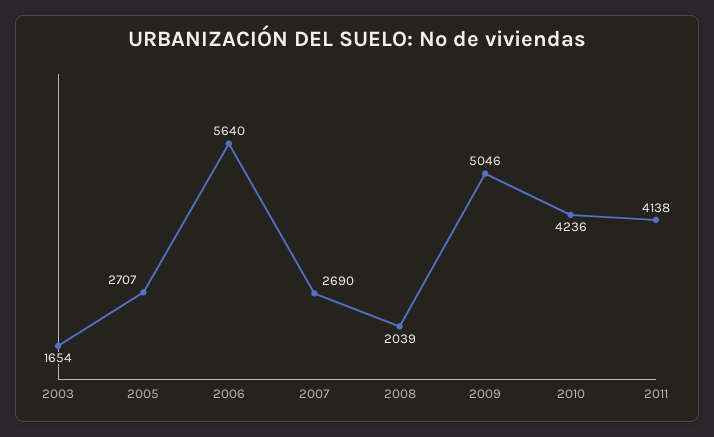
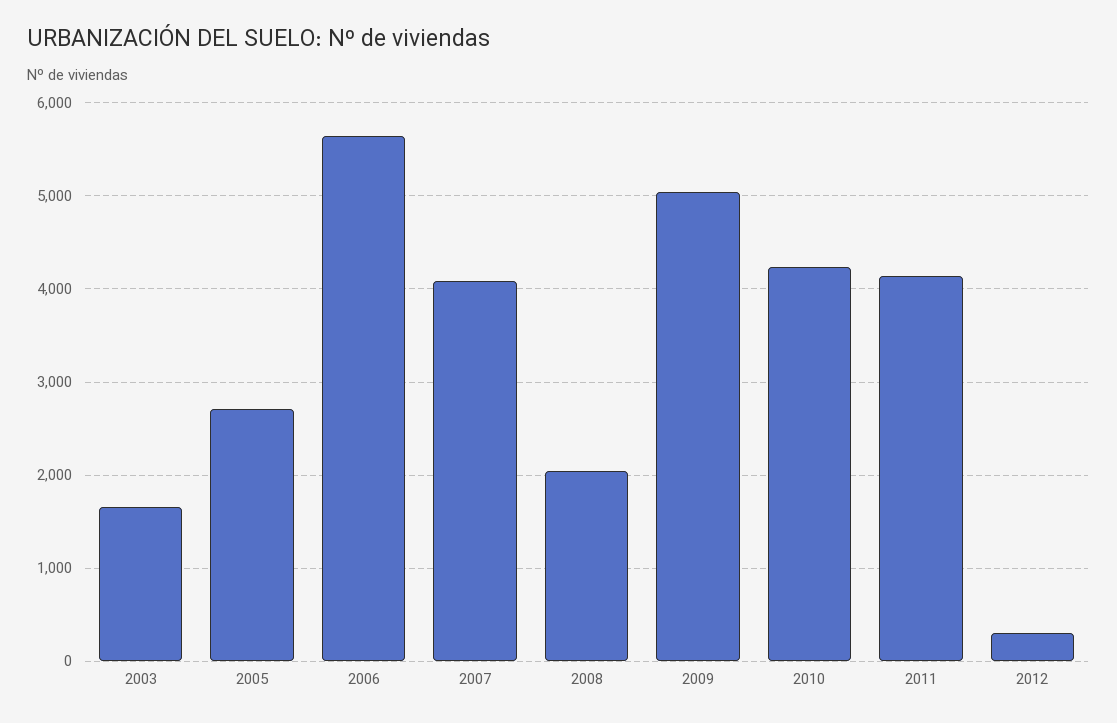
2007: 2690 -> 4100
2012: none -> 300

